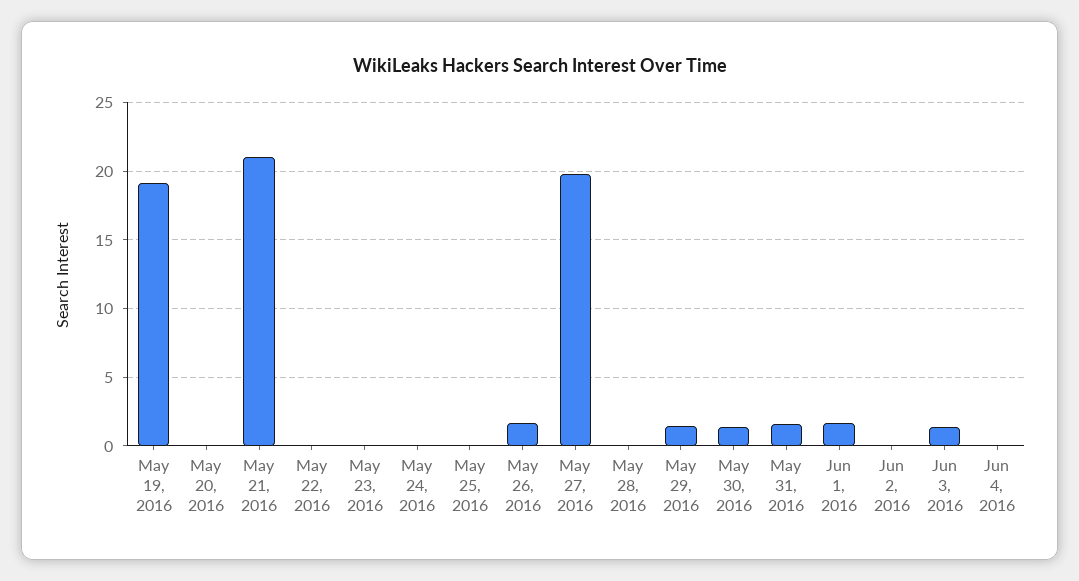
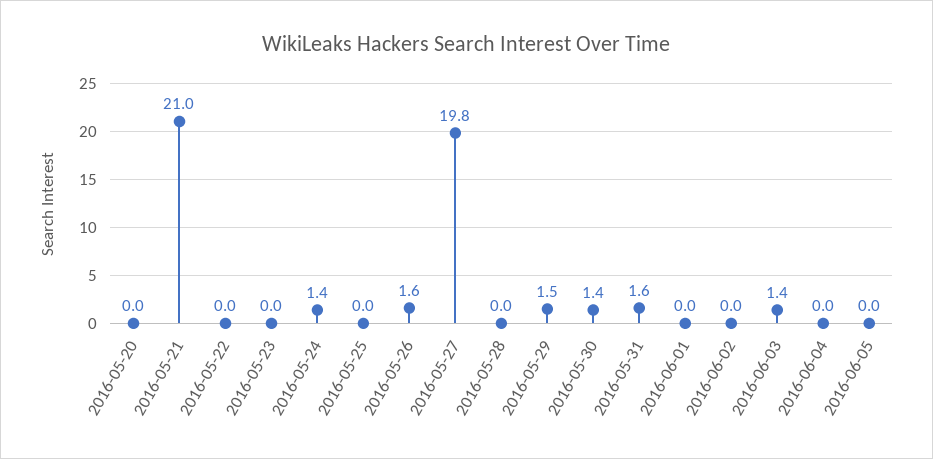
May 19, 2016: 19 -> none
May 24, 2016: 0 -> 1.4
Jun 1, 2016: 1.5 -> 0
2016-06-05: none -> 0

